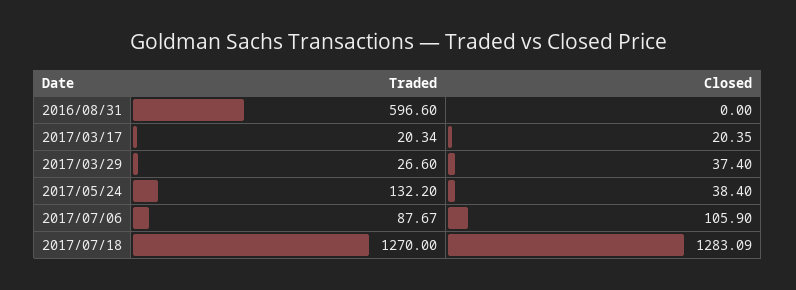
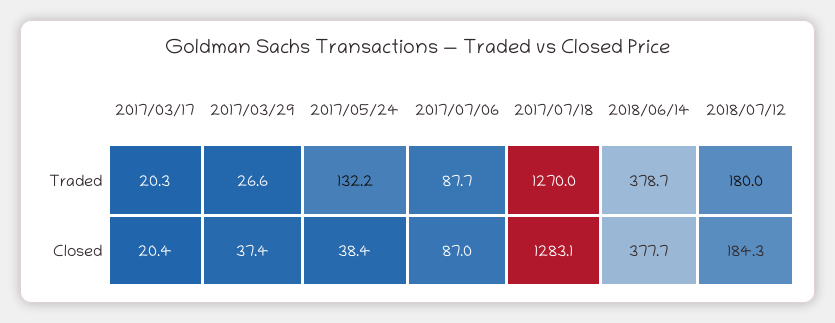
Traded, 2016/08/31: 596.6 -> none
Closed, 2016/08/31: 0 -> none
Closed, 2017/07/06: 105.9 -> 87
Traded, 2018/06/14: none -> 378.7
Traded, 2018/07/12: none -> 180
Closed, 2018/06/14: none -> 377.7
Closed, 2018/07/12: none -> 184.3

